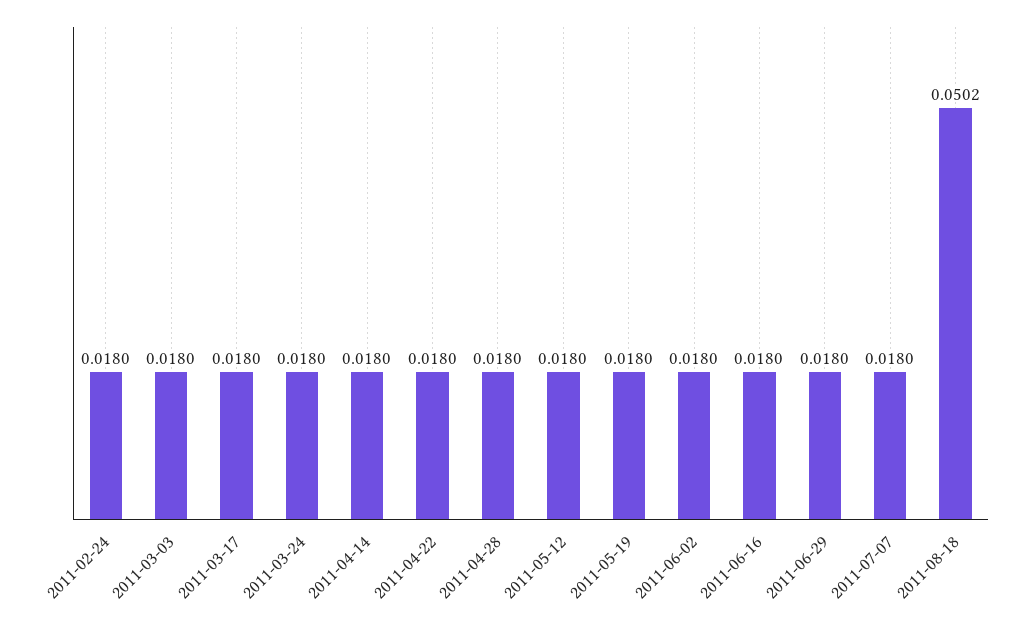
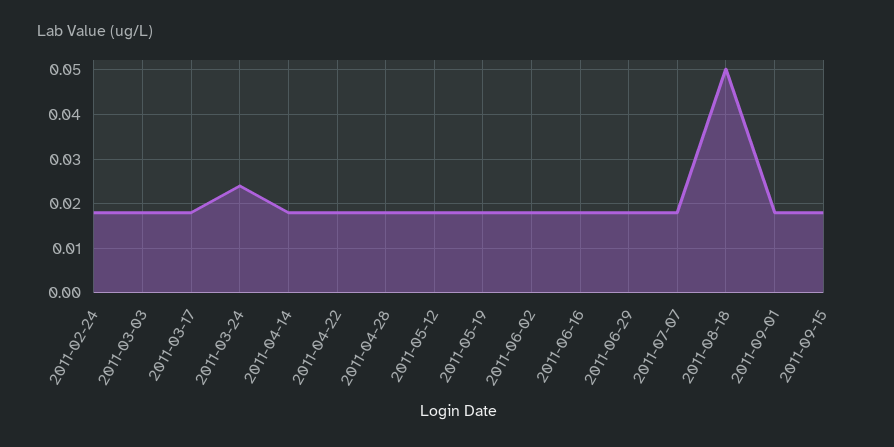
2011-03-24: 0.018 -> 0.024
2011-09-01: none -> 0.018
2011-09-15: none -> 0.018

